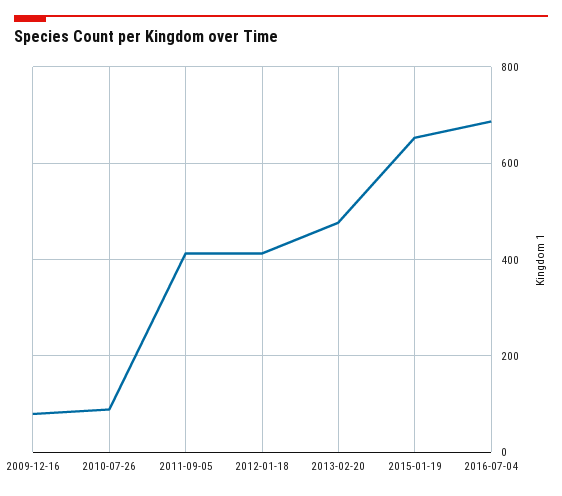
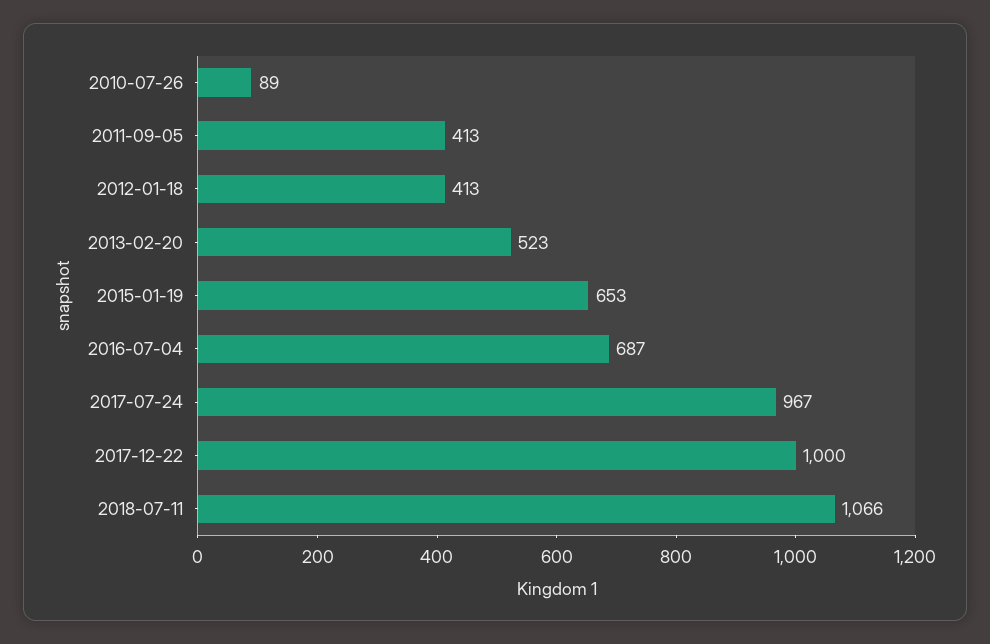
2009-12-16: 80 -> none
2013-02-20: 480 -> 523
2017-07-24: none -> 967
2017-12-22: none -> 1000
2018-07-11: none -> 1066

